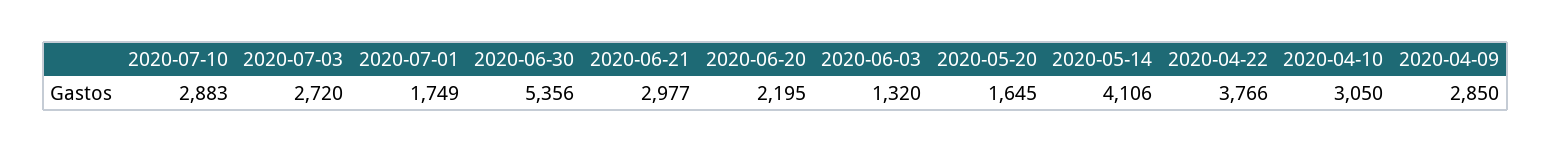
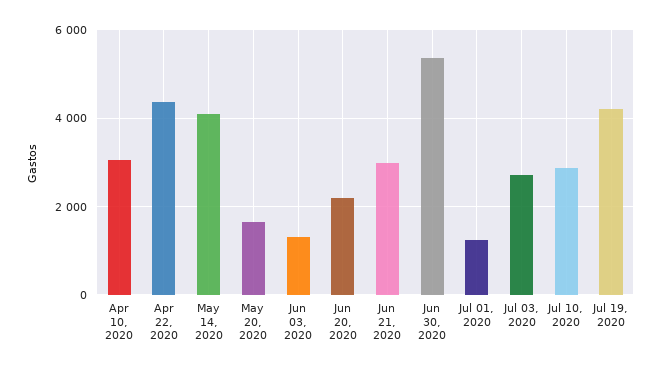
2020-07-01: 1749 -> 1200
2020-04-22: 3766 -> 4400
2020-04-09: 2850 -> none
Jul 19, 2020: none -> 4200

